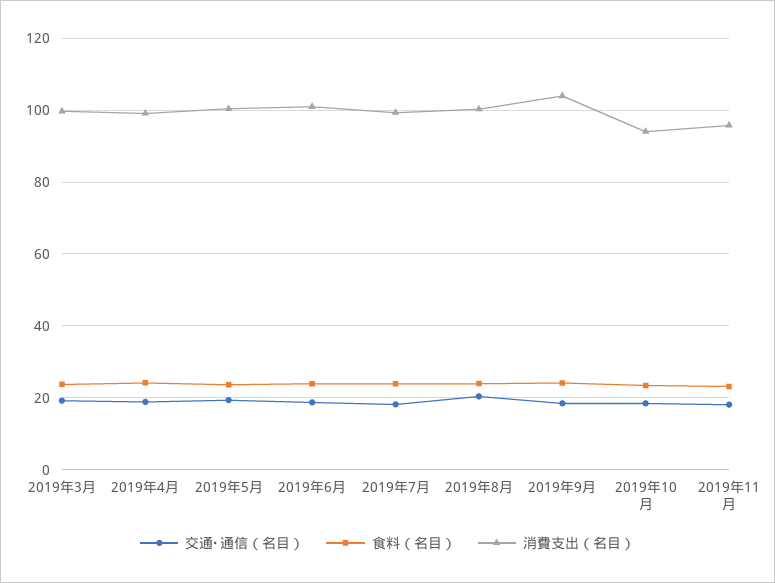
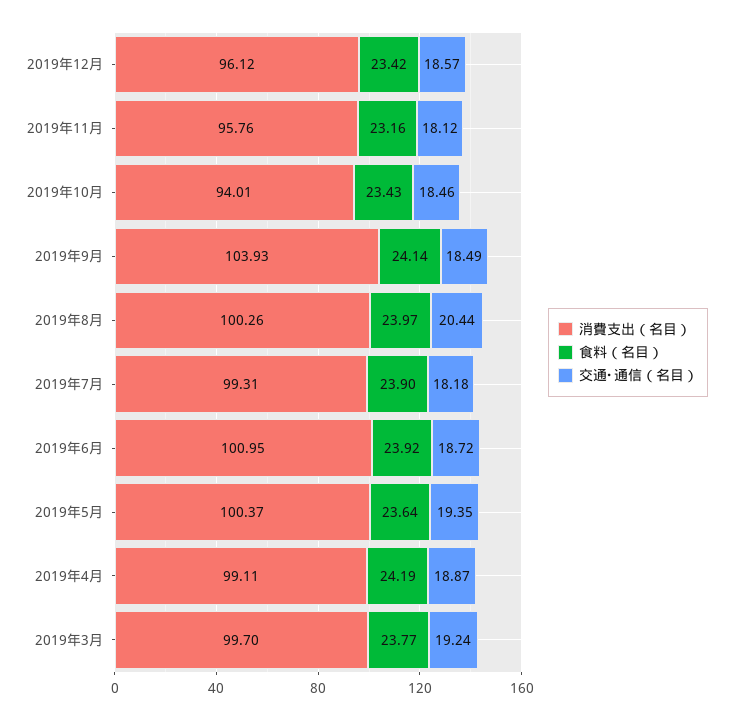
消費支出（名目）, 2019年12月: none -> 96.12
食料（名目）, 2019年12月: none -> 23.42
交通･通信（名目）, 2019年12月: none -> 18.57

